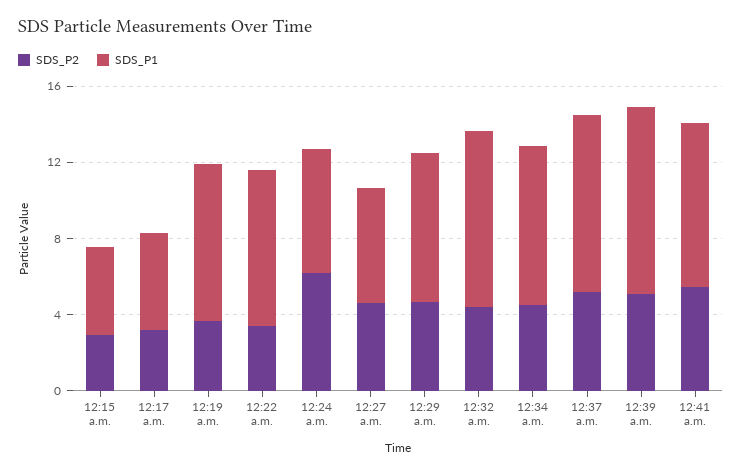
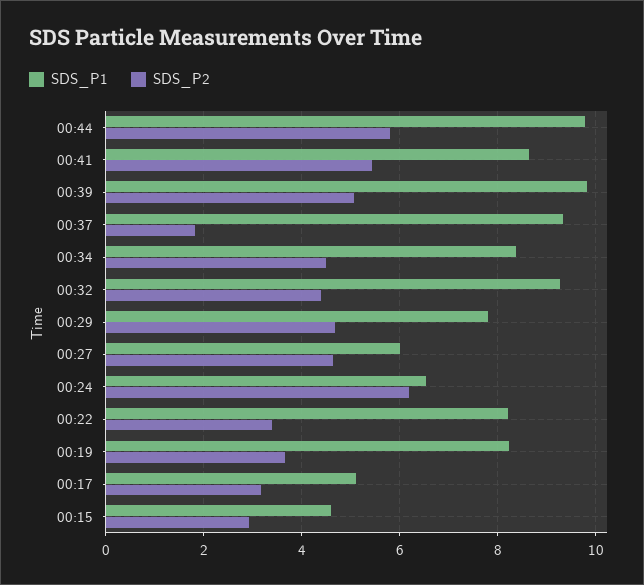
SDS_P2, 12:37 a.m.: 5 -> 1.8
SDS_P1, 00:44: none -> 9.8
SDS_P2, 00:44: none -> 5.8

